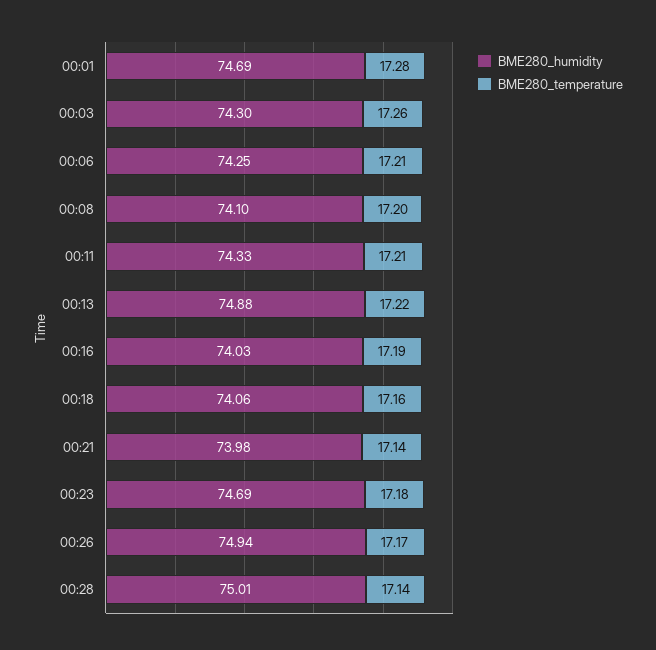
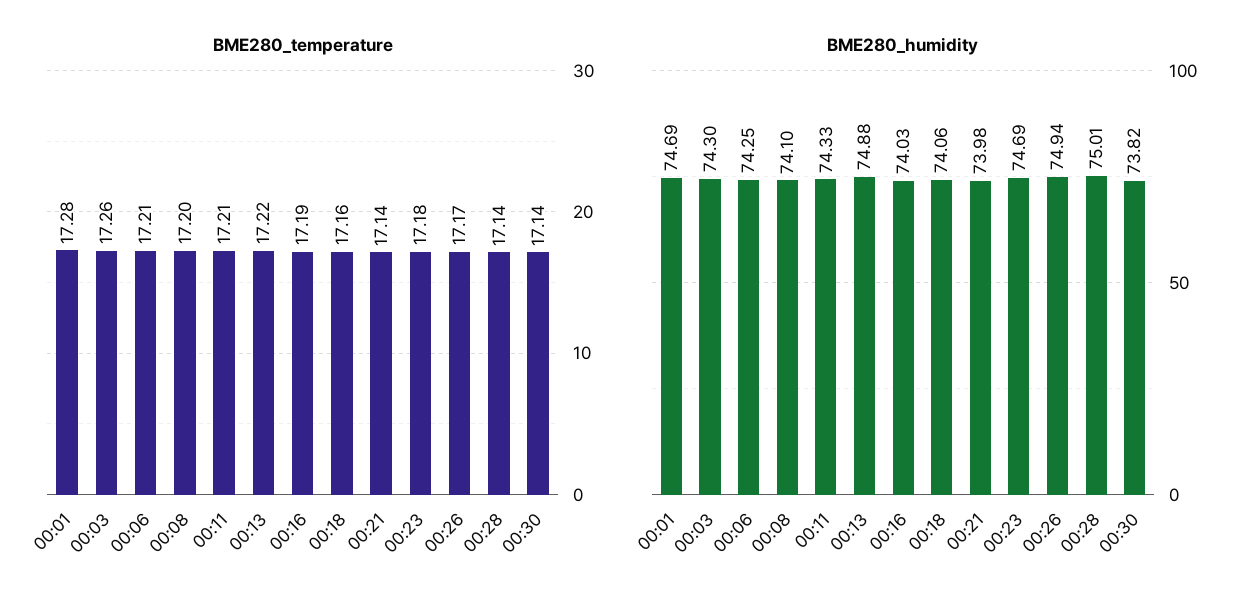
BME280_temperature, 00:30: none -> 17.14
BME280_humidity, 00:30: none -> 73.82

